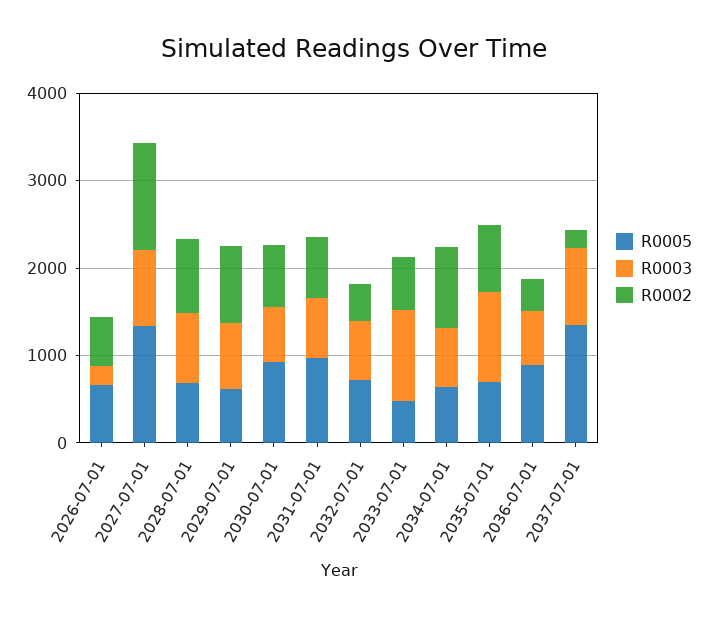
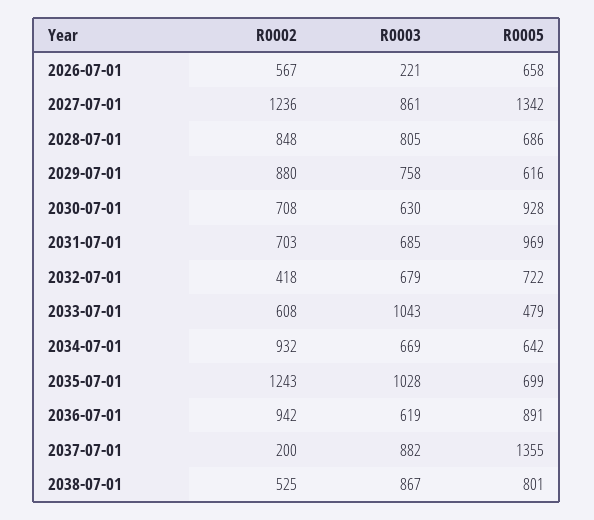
R0002, 2035-07-01: 800 -> 1243
R0002, 2036-07-01: 400 -> 942
R0002, 2038-07-01: none -> 525
R0003, 2038-07-01: none -> 867
R0005, 2038-07-01: none -> 801

